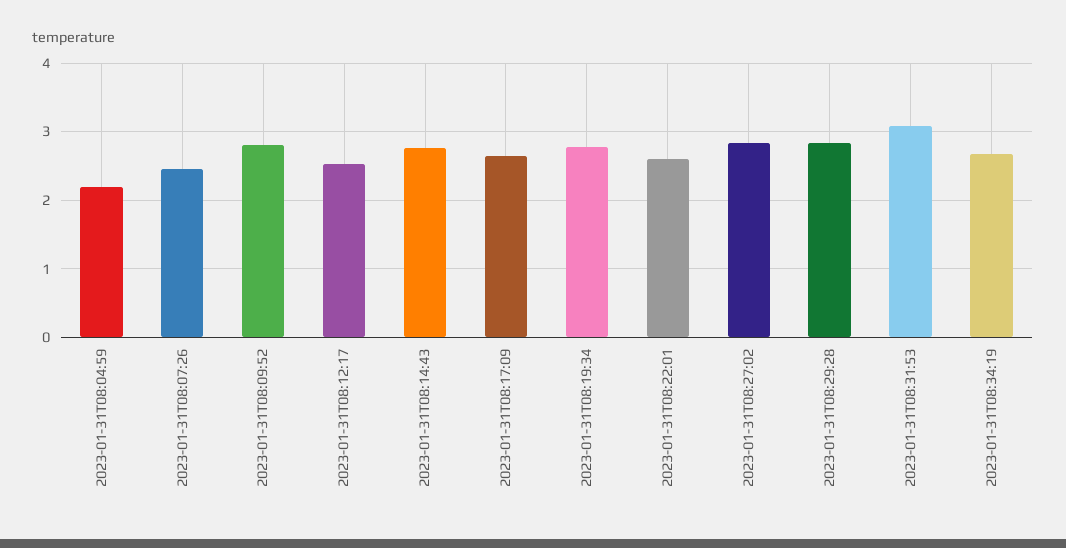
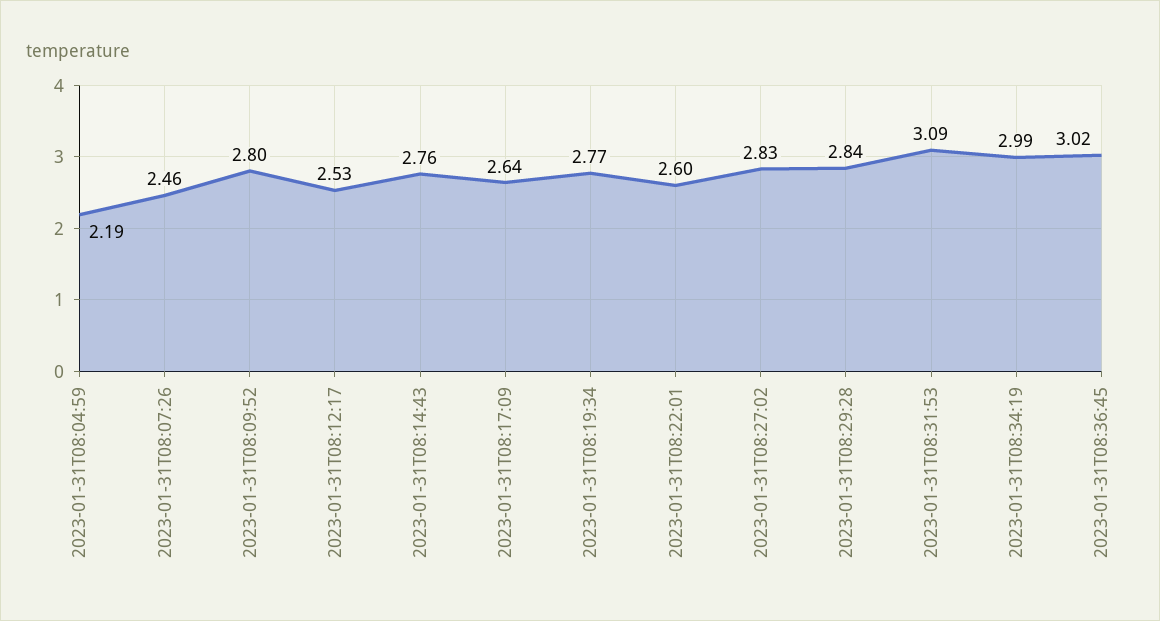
2023-01-31T08:34:19: 2.7 -> 2.99
2023-01-31T08:36:45: none -> 3.02

